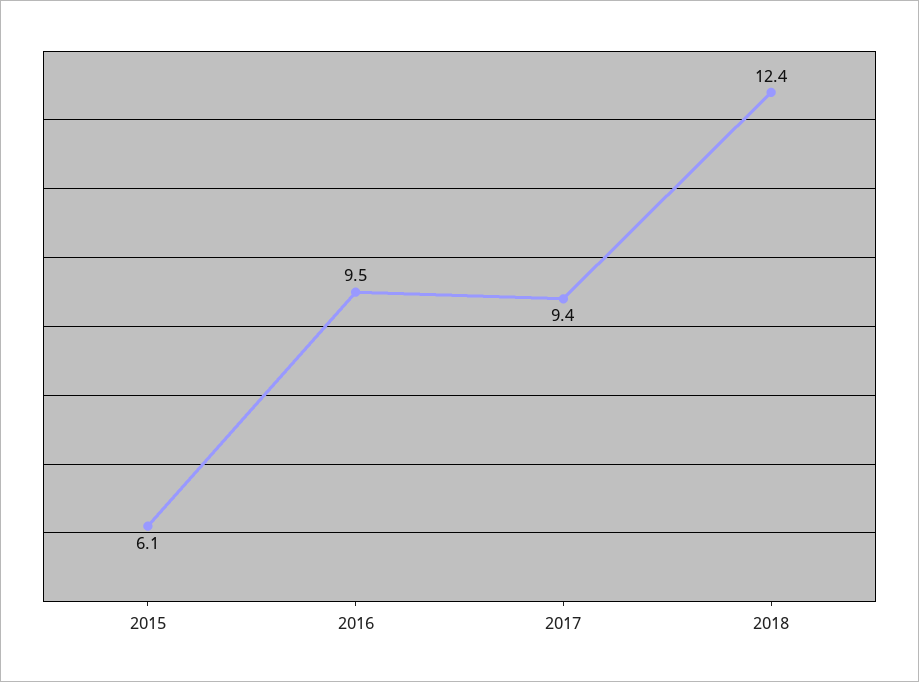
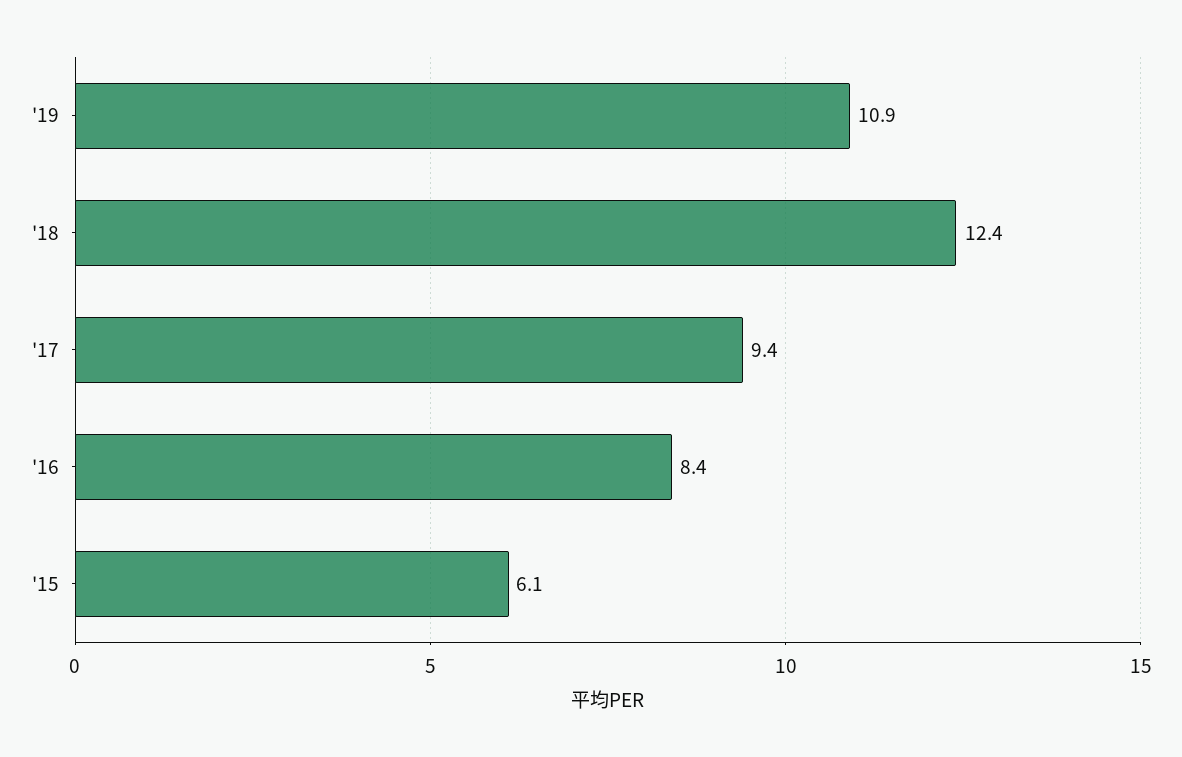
2016: 9.5 -> 8.4
'19: none -> 10.9

